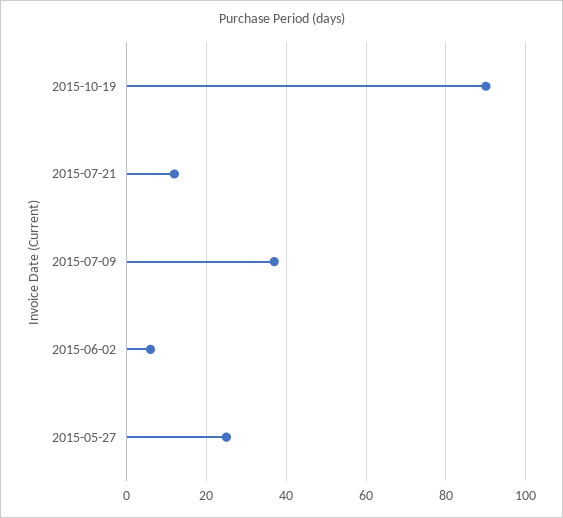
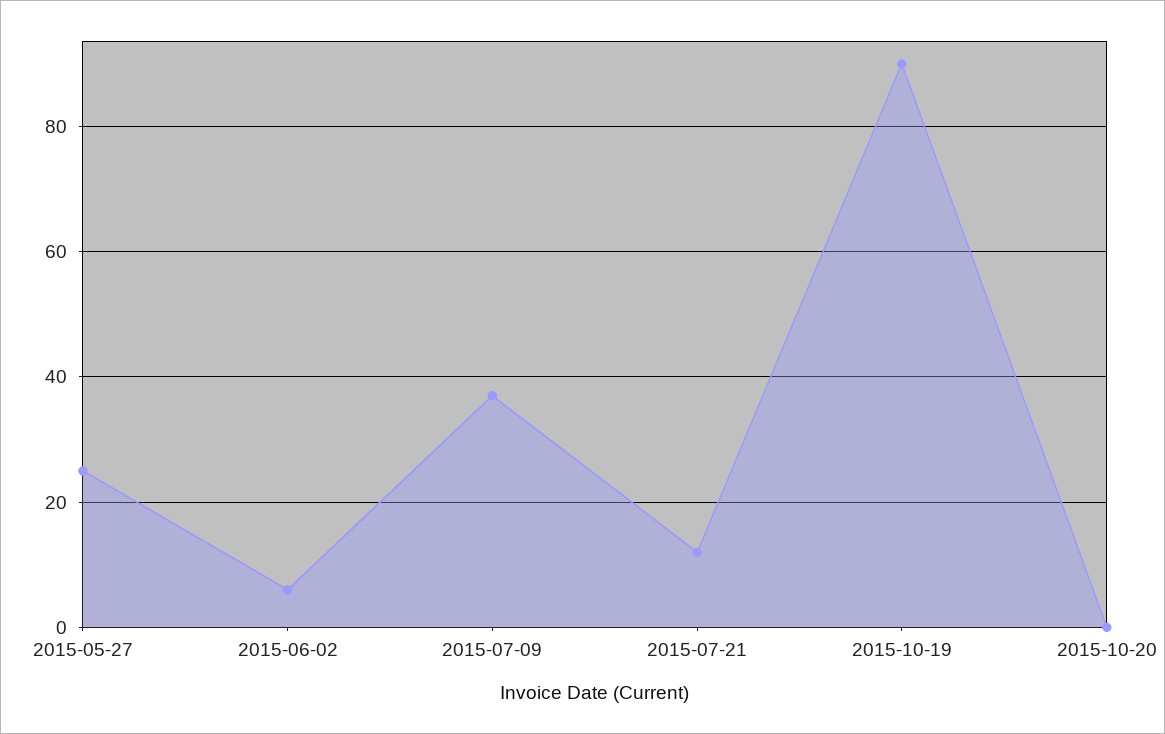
2015-10-20: none -> 0

